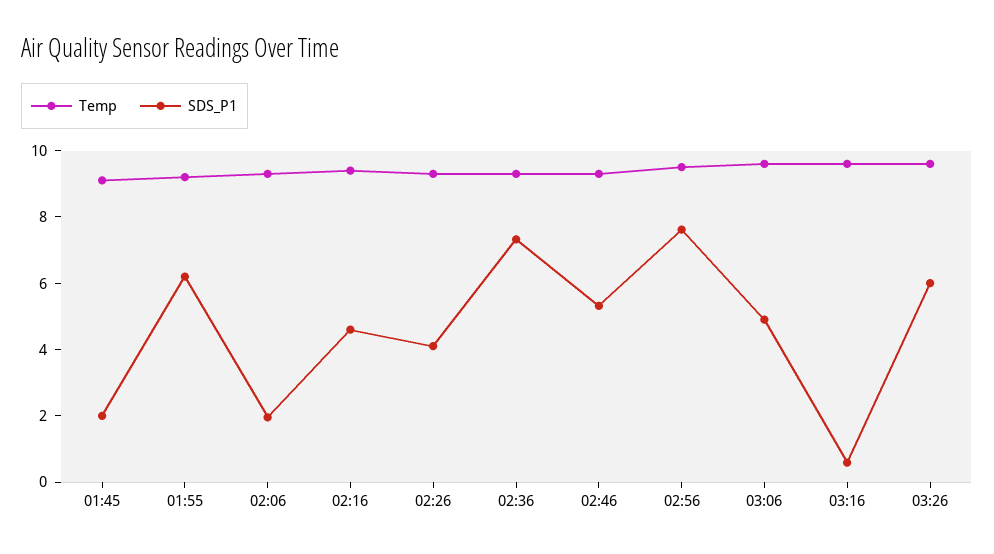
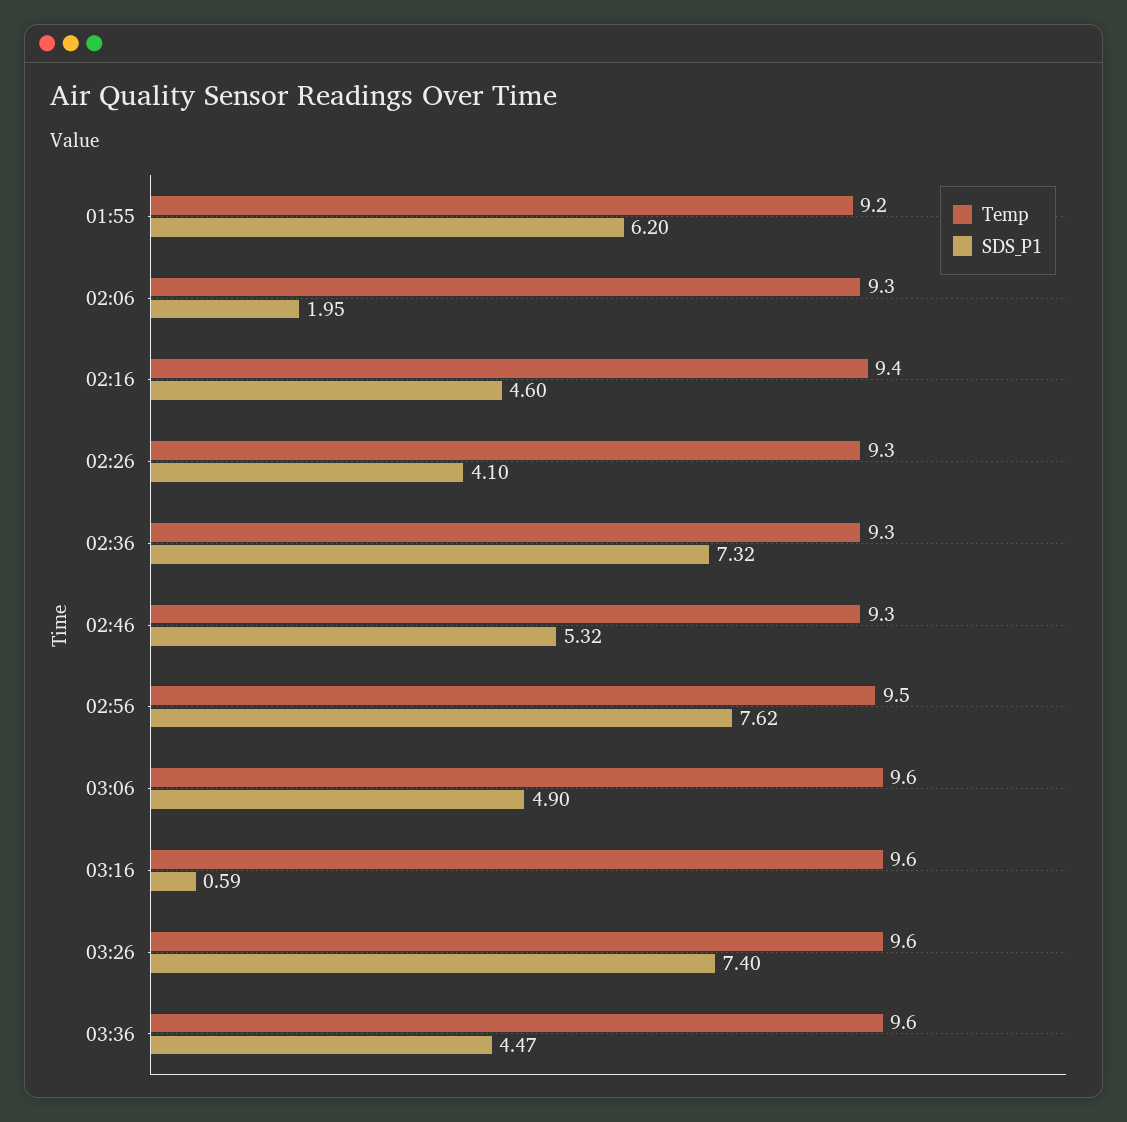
Temp, 01:45: 9 -> none
SDS_P1, 01:45: 2 -> none
SDS_P1, 03:26: 6 -> 7.4
Temp, 03:36: none -> 9.6
SDS_P1, 03:36: none -> 4.47

